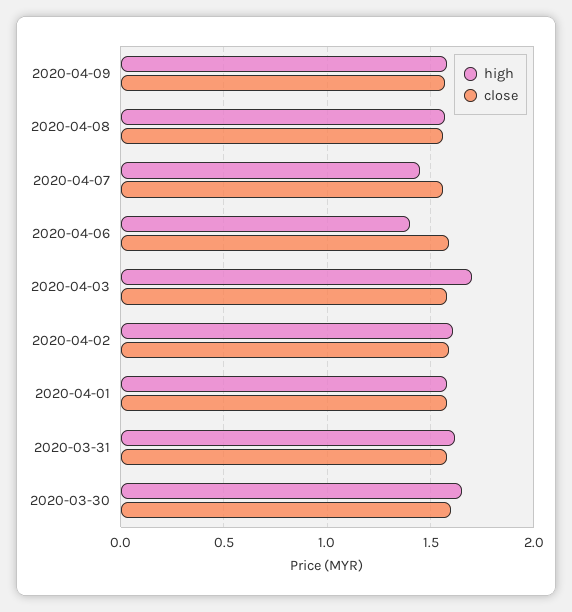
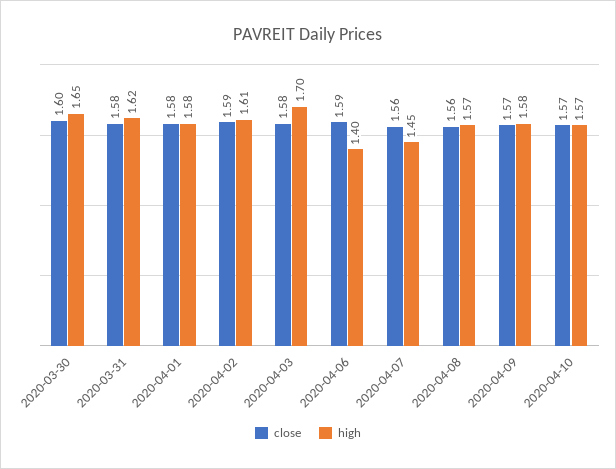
close, 2020-04-10: none -> 1.57
high, 2020-04-10: none -> 1.57

